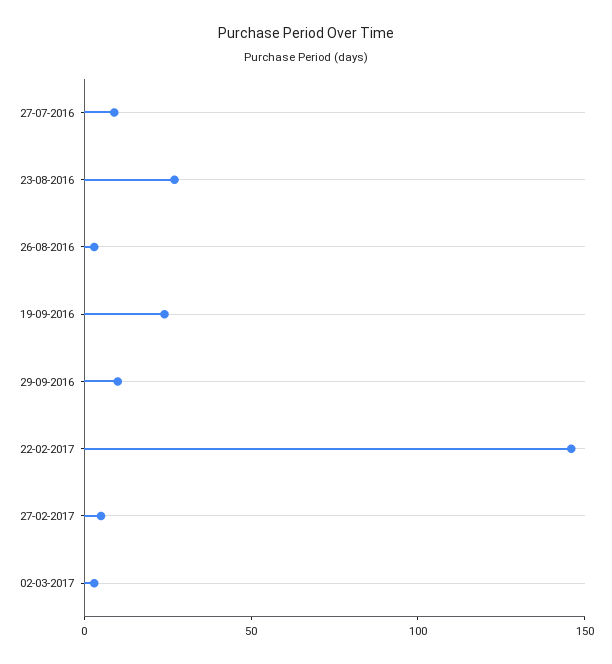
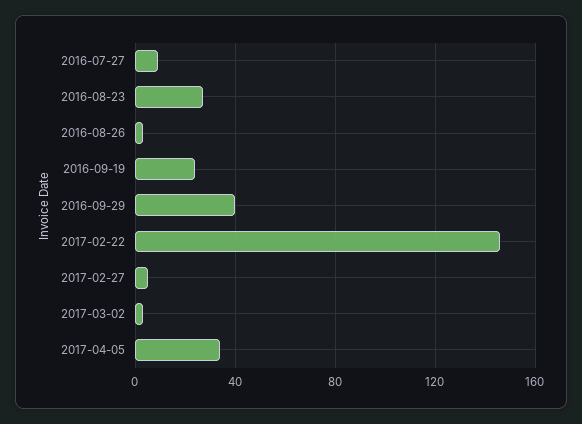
29-09-2016: 10 -> 40
2017-04-05: none -> 35

